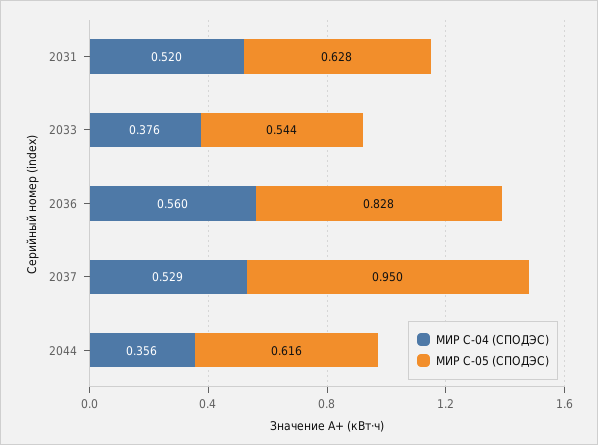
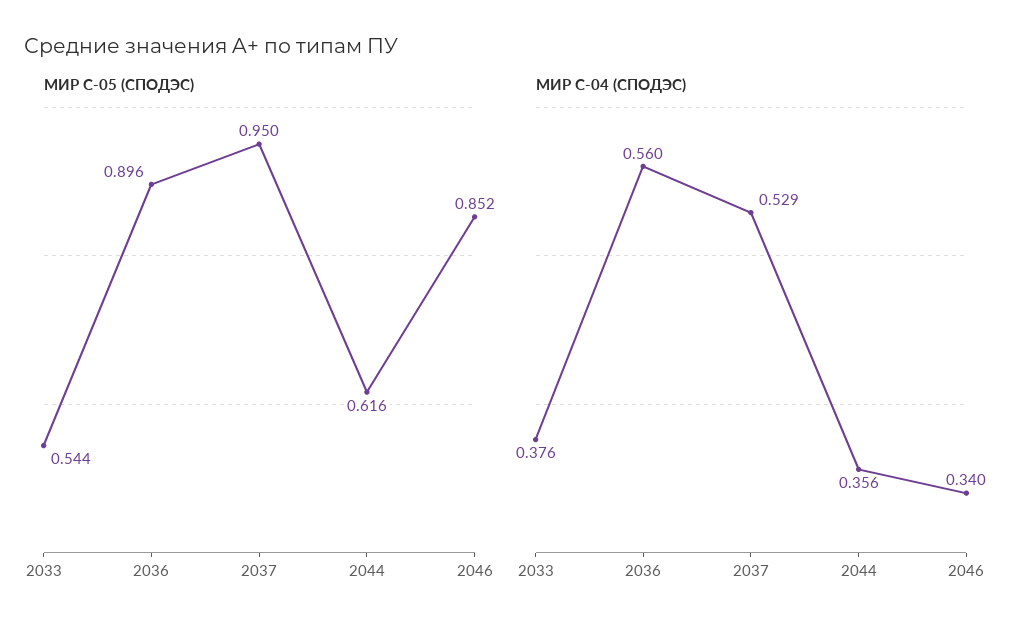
МИР С-04 (СПОДЭС), 2031: 0.52 -> none
МИР С-05 (СПОДЭС), 2031: 0.628 -> none
МИР С-05 (СПОДЭС), 2036: 0.828 -> 0.896
МИР С-05 (СПОДЭС), 2046: none -> 0.852
МИР С-04 (СПОДЭС), 2046: none -> 0.34

